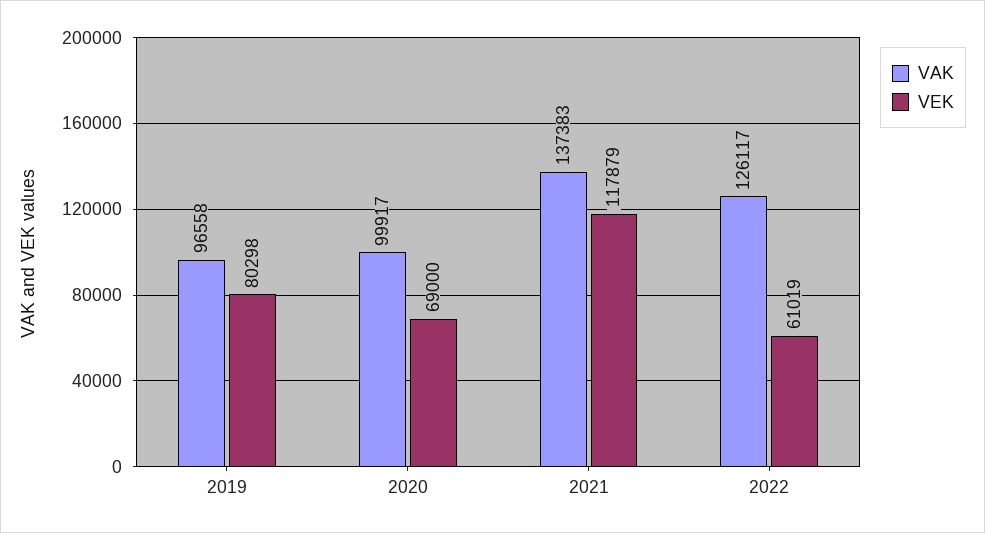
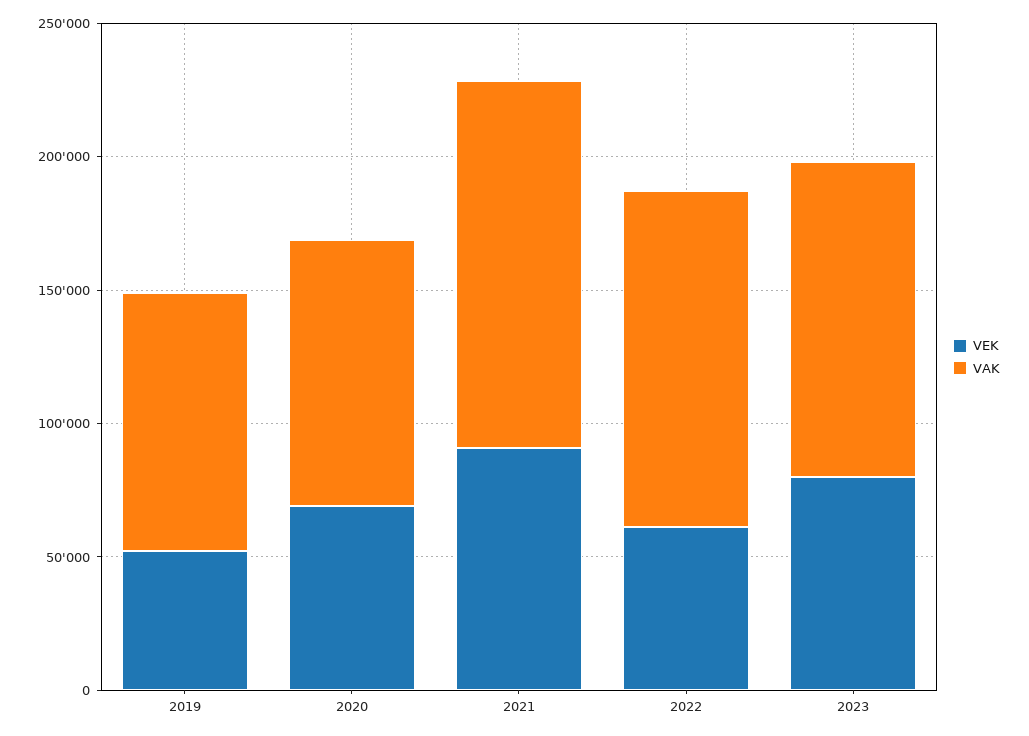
VEK, 2019: 80298 -> 50000
VEK, 2021: 117879 -> 90000
VEK, 2023: none -> 80000
VAK, 2023: none -> 120000

